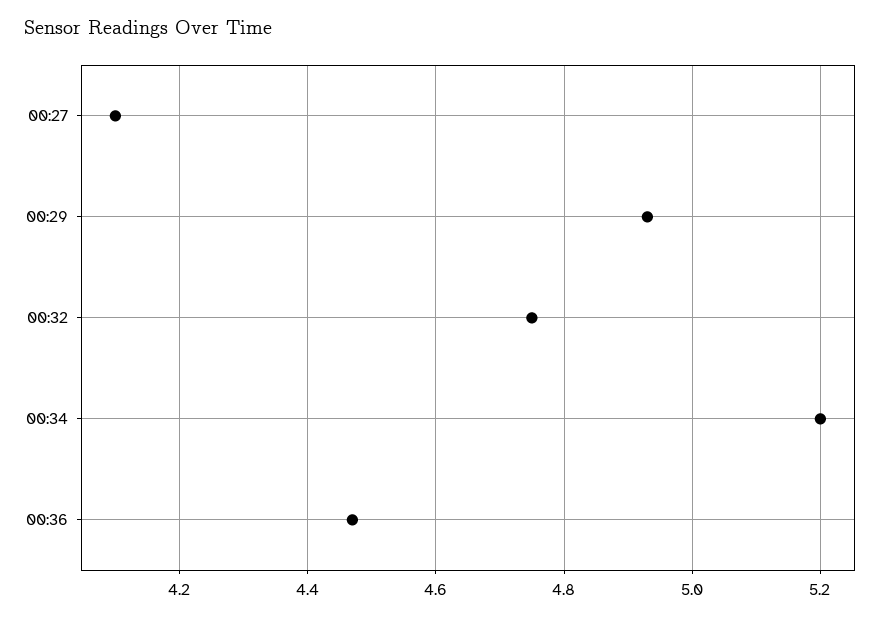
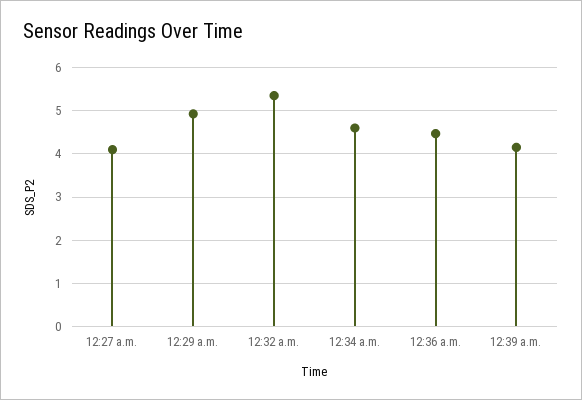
00:32: 4.75 -> 5.4
00:34: 5.2 -> 4.6
12:39 a.m.: none -> 4.2

